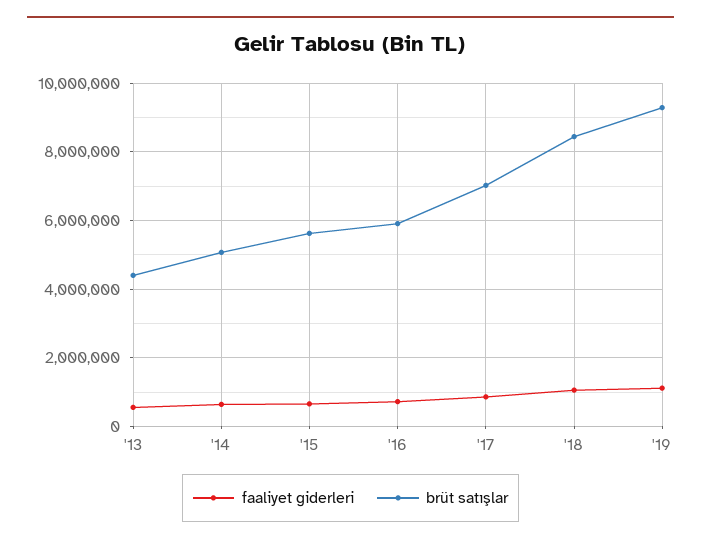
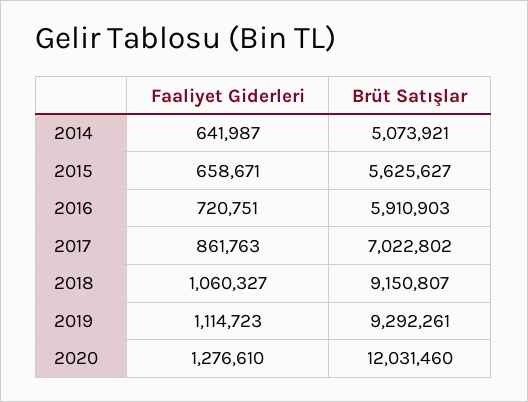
faaliyet giderleri, '13: 600000 -> none
brüt satışlar, '13: 4400000 -> none
brüt satışlar, '18: 8400000 -> 9150807
faaliyet giderleri, 2020: none -> 1276610
brüt satışlar, 2020: none -> 12031460

